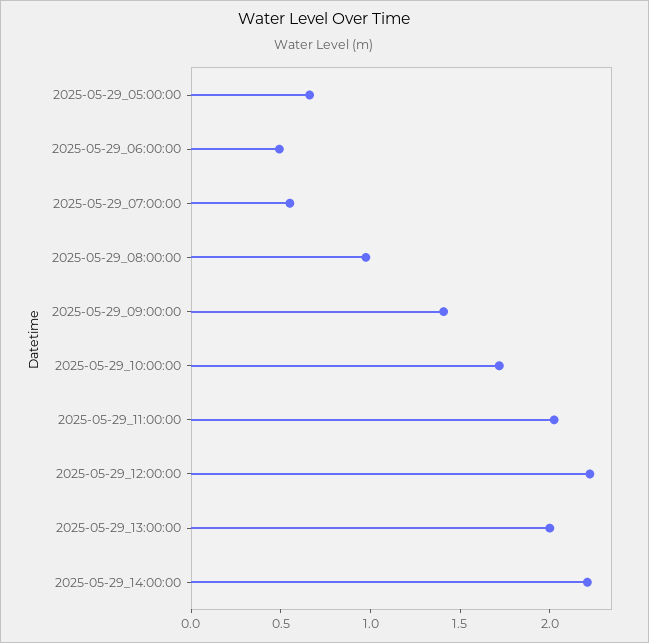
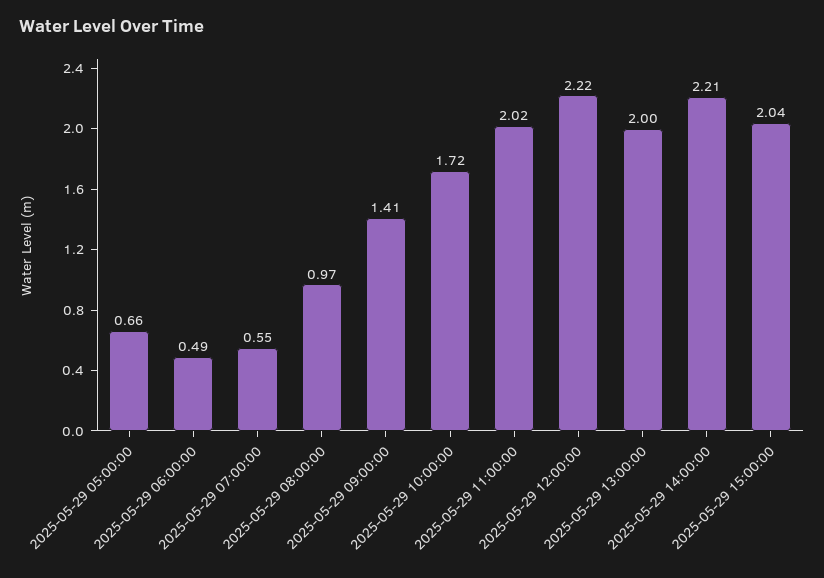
2025-05-29 15:00:00: none -> 2.04

